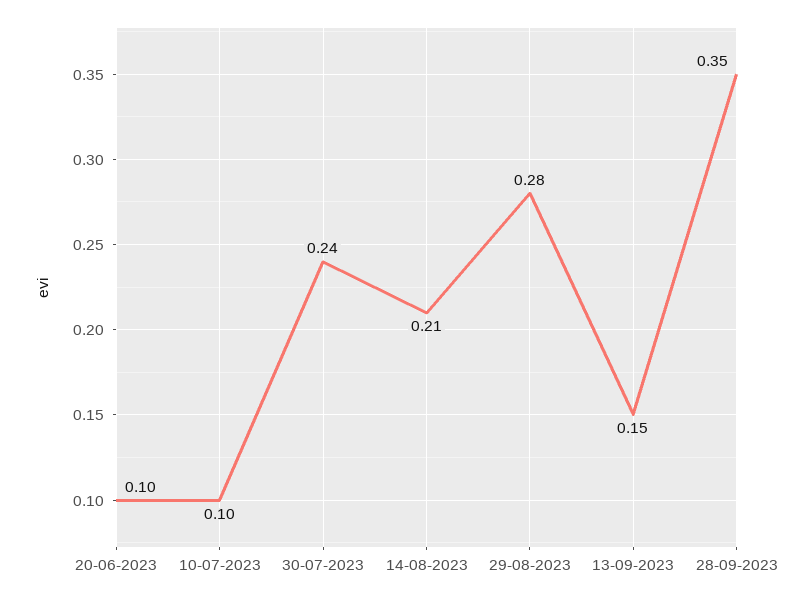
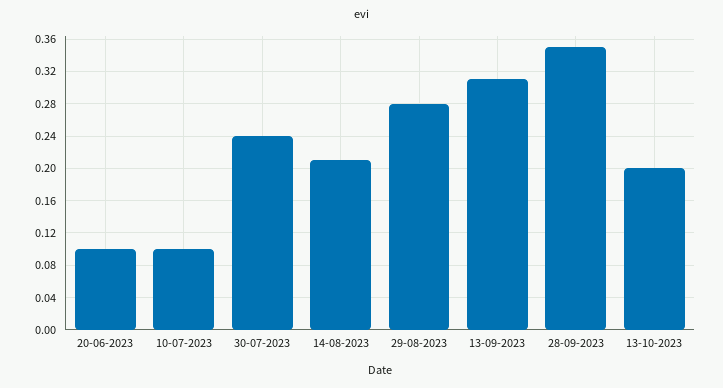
13-09-2023: 0.15 -> 0.31
13-10-2023: none -> 0.2

